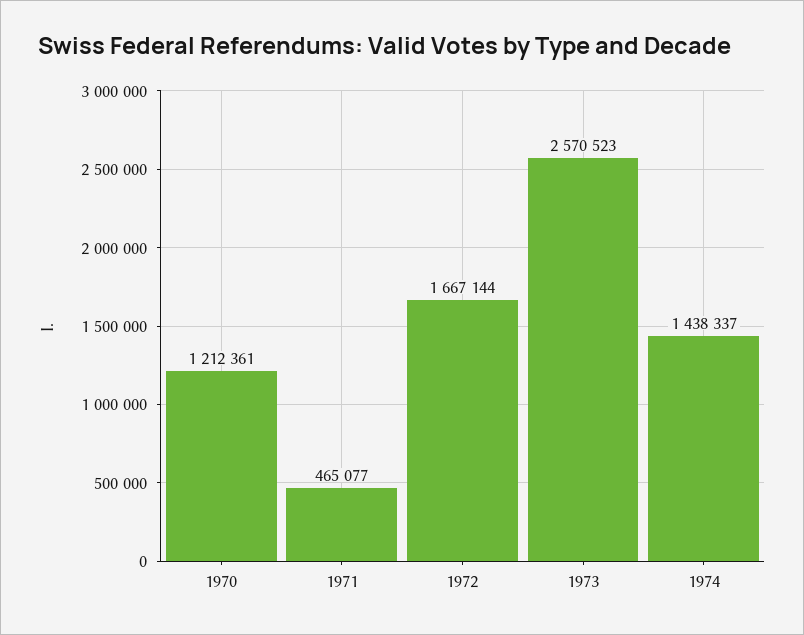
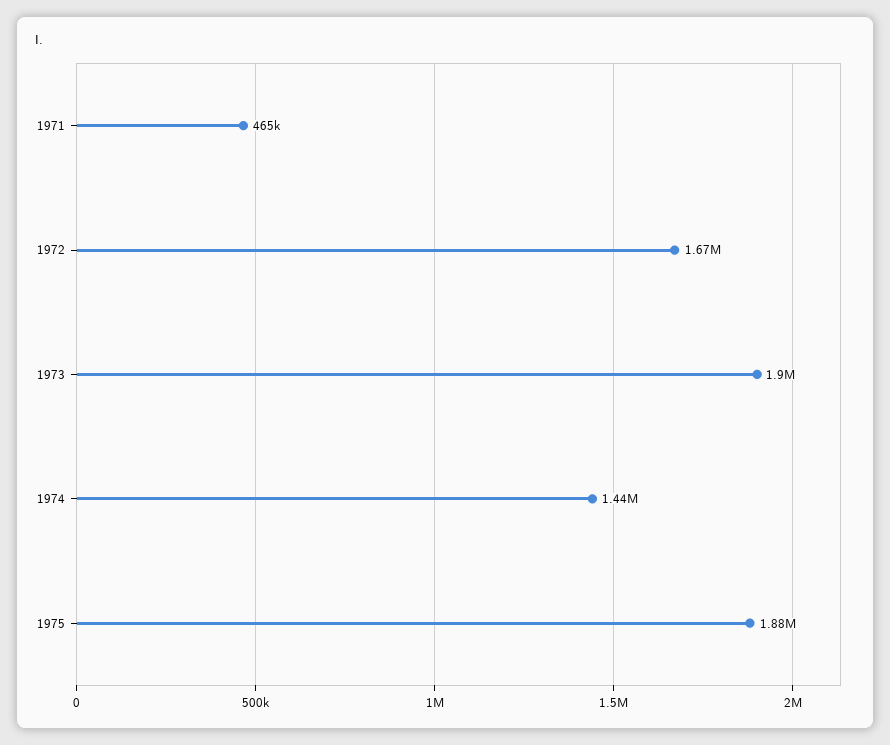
1970: 1212361 -> none
1973: 2570523 -> 1900000
1975: none -> 1880000

